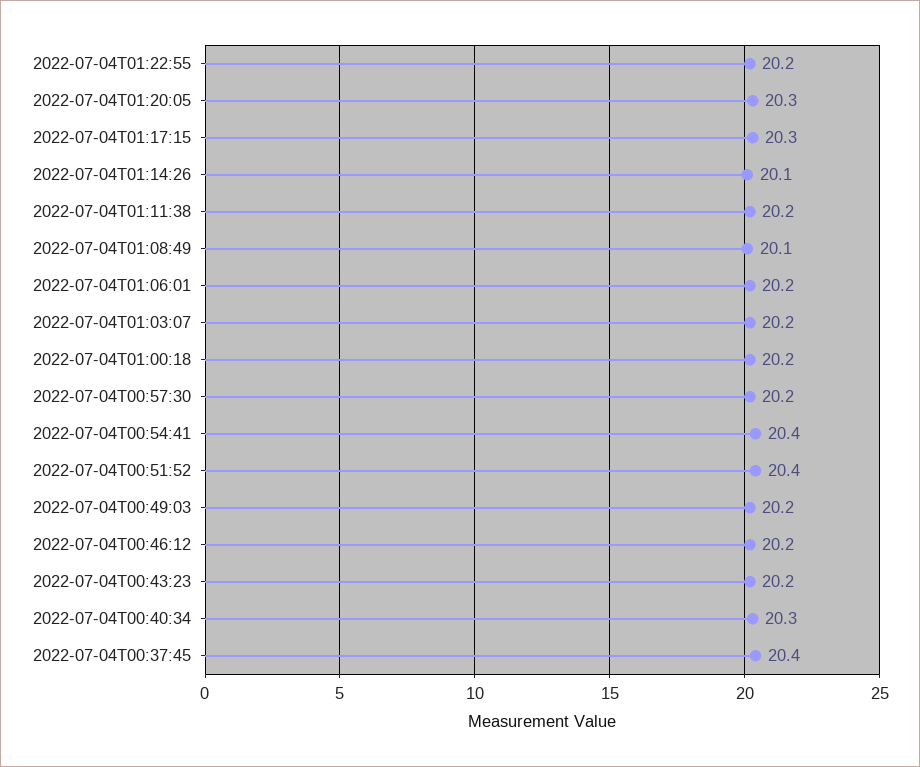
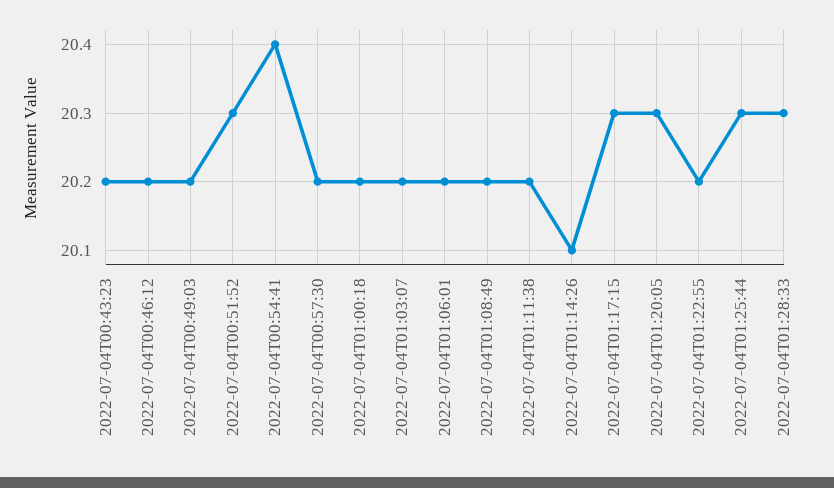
2022-07-04T01:08:49: 20.1 -> 20.2
2022-07-04T00:51:52: 20.4 -> 20.3
2022-07-04T00:40:34: 20.3 -> none
2022-07-04T00:37:45: 20.4 -> none
2022-07-04T01:25:44: none -> 20.3
2022-07-04T01:28:33: none -> 20.3

